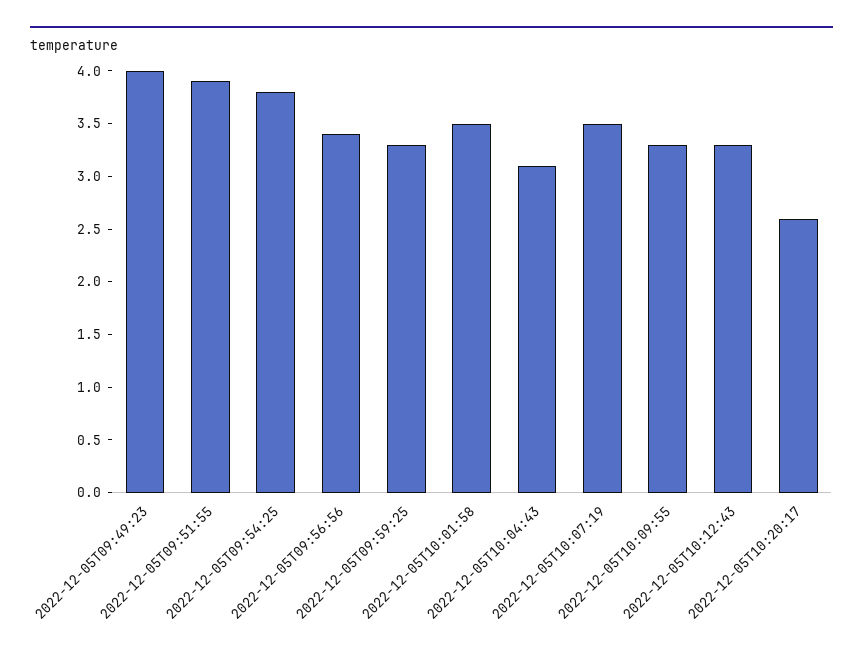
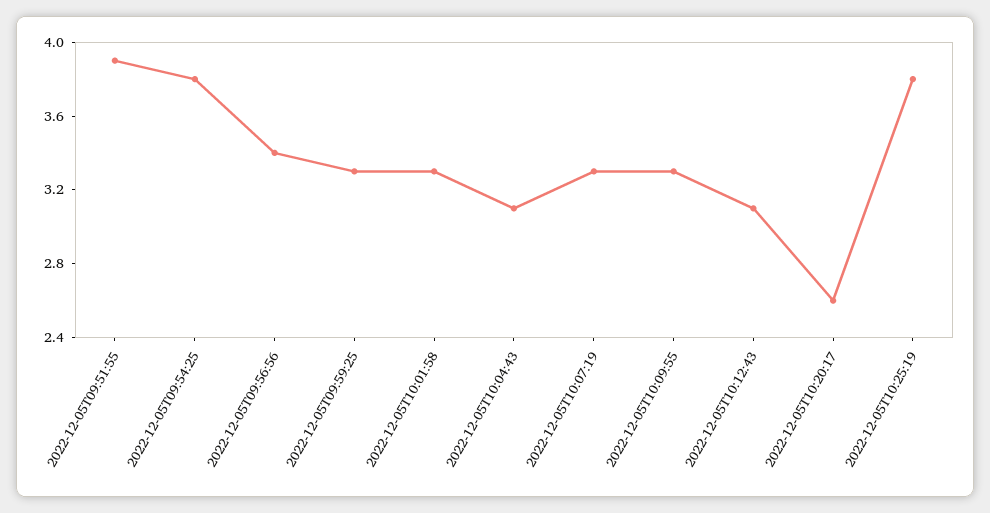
2022-12-05T09:49:23: 4 -> none
2022-12-05T10:01:58: 3.5 -> 3.3
2022-12-05T10:07:19: 3.5 -> 3.3
2022-12-05T10:12:43: 3.3 -> 3.1
2022-12-05T10:25:19: none -> 3.8

